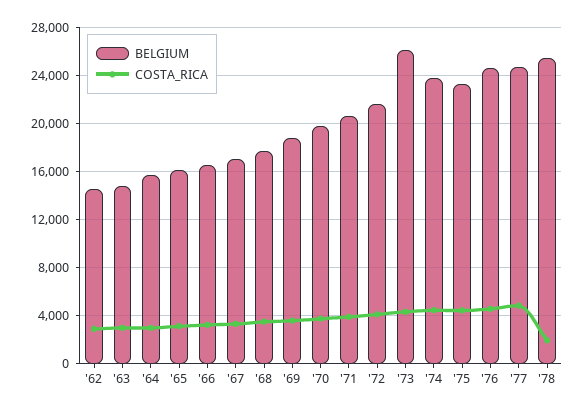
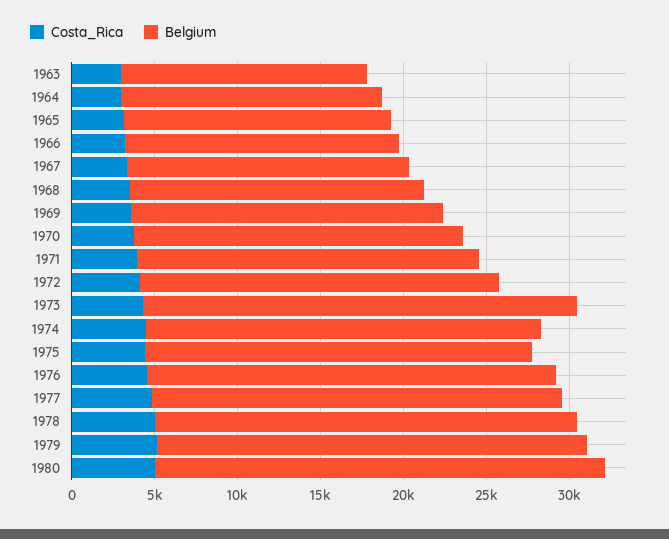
BELGIUM, '62: 14500 -> none
COSTA_RICA, '62: 3000 -> none
COSTA_RICA, '78: 2000 -> 5000
COSTA_RICA, 1979: none -> 5000
BELGIUM, 1979: none -> 26000
COSTA_RICA, 1980: none -> 5000
BELGIUM, 1980: none -> 27000

